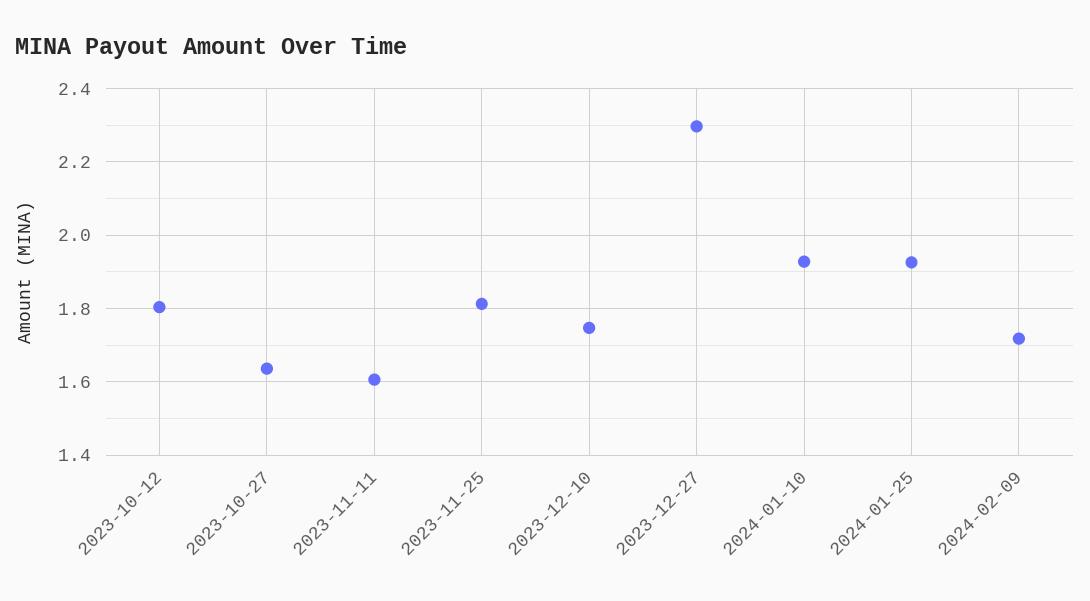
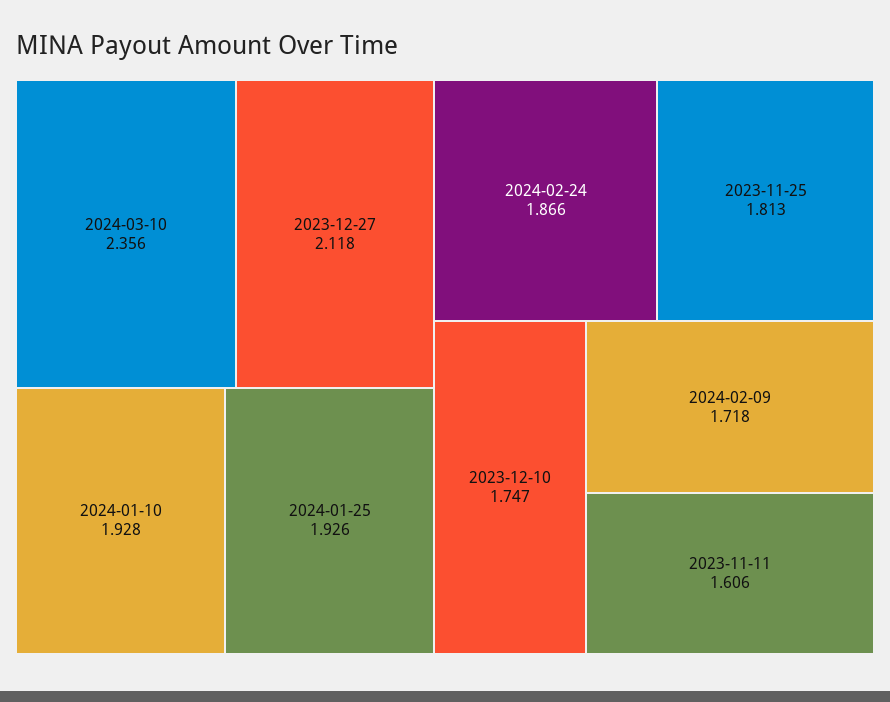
2023-10-12: 1.8 -> none
2023-10-27: 1.64 -> none
2023-12-27: 2.3 -> 2.118
2024-03-10: none -> 2.356
2024-02-24: none -> 1.866

